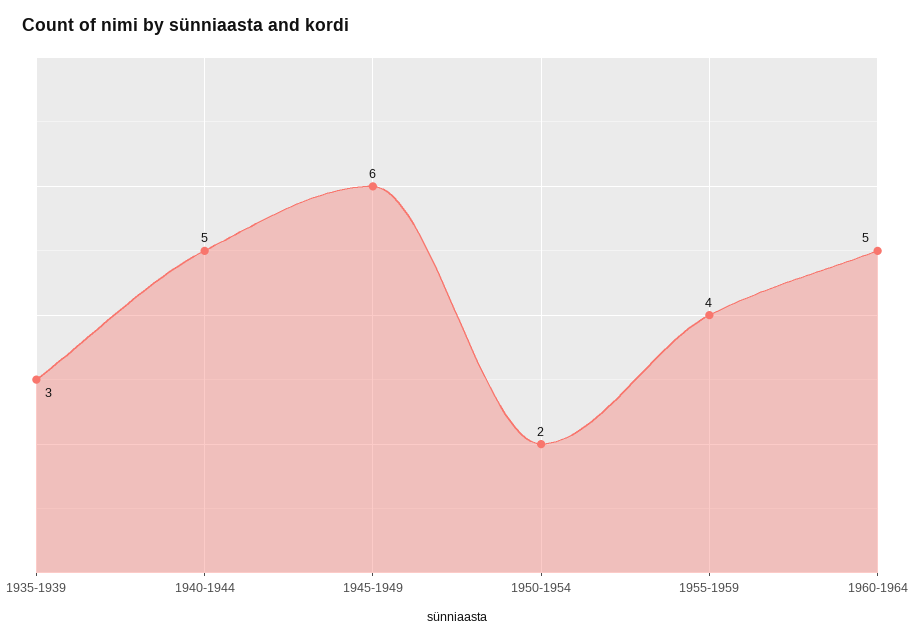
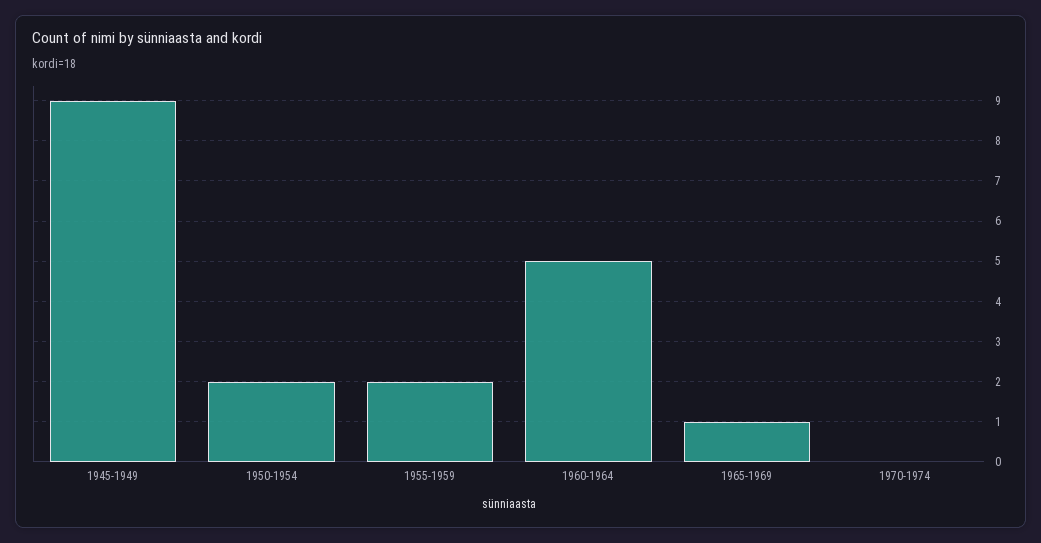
1935-1939: 3 -> none
1940-1944: 5 -> none
1945-1949: 6 -> 9
1955-1959: 4 -> 2
1965-1969: none -> 1
1970-1974: none -> 0

